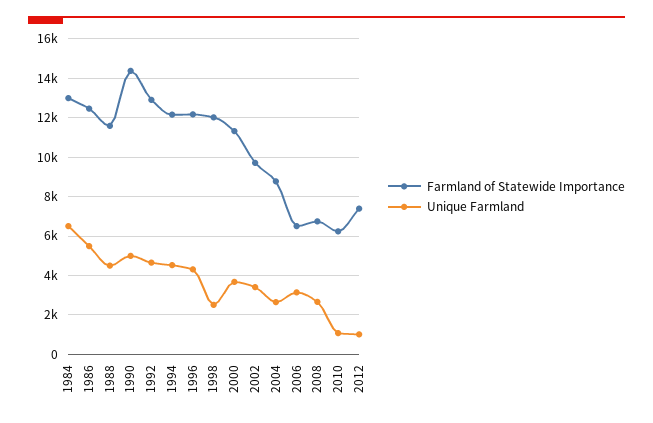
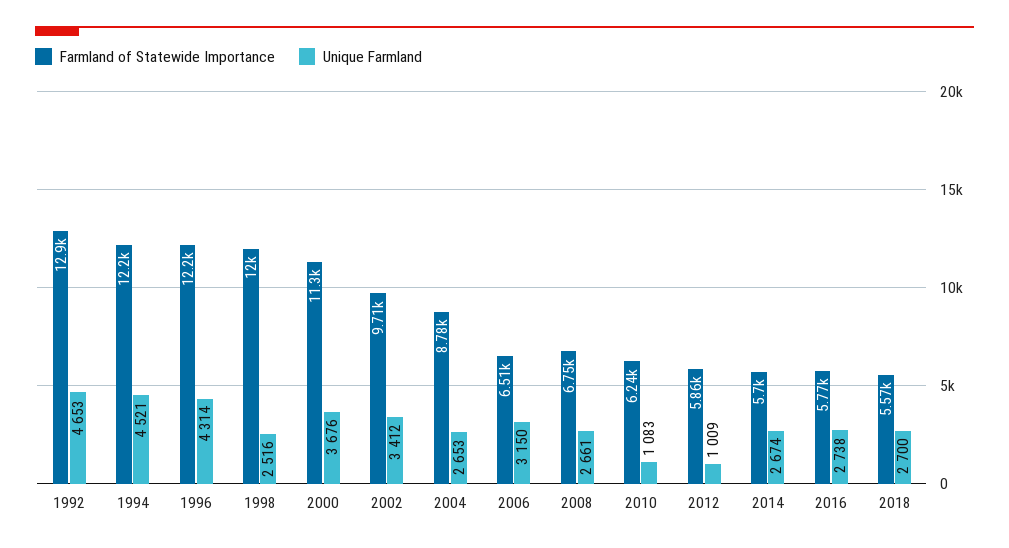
Farmland of Statewide Importance, 1984: 13000 -> none
Unique Farmland, 1984: 6500 -> none
Farmland of Statewide Importance, 1986: 12500 -> none
Unique Farmland, 1986: 5500 -> none
Farmland of Statewide Importance, 1988: 11500 -> none
Unique Farmland, 1988: 4500 -> none
Farmland of Statewide Importance, 1990: 14500 -> none
Unique Farmland, 1990: 5000 -> none
Farmland of Statewide Importance, 2012: 7500 -> 5860
Farmland of Statewide Importance, 2014: none -> 5700
Unique Farmland, 2014: none -> 2674
Farmland of Statewide Importance, 2016: none -> 5770
Unique Farmland, 2016: none -> 2738
Farmland of Statewide Importance, 2018: none -> 5570
Unique Farmland, 2018: none -> 2700

